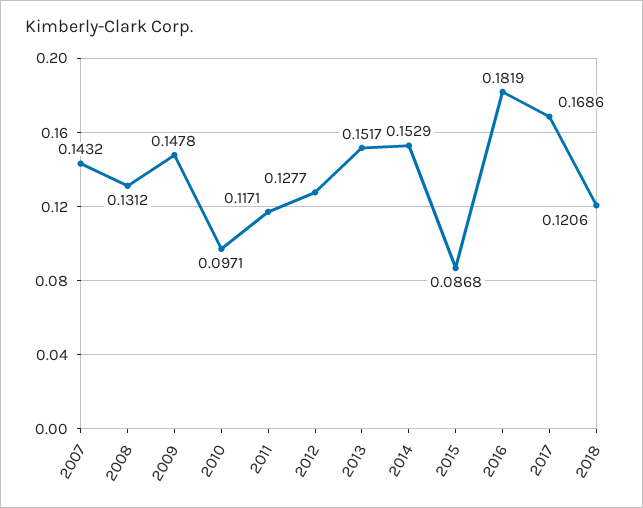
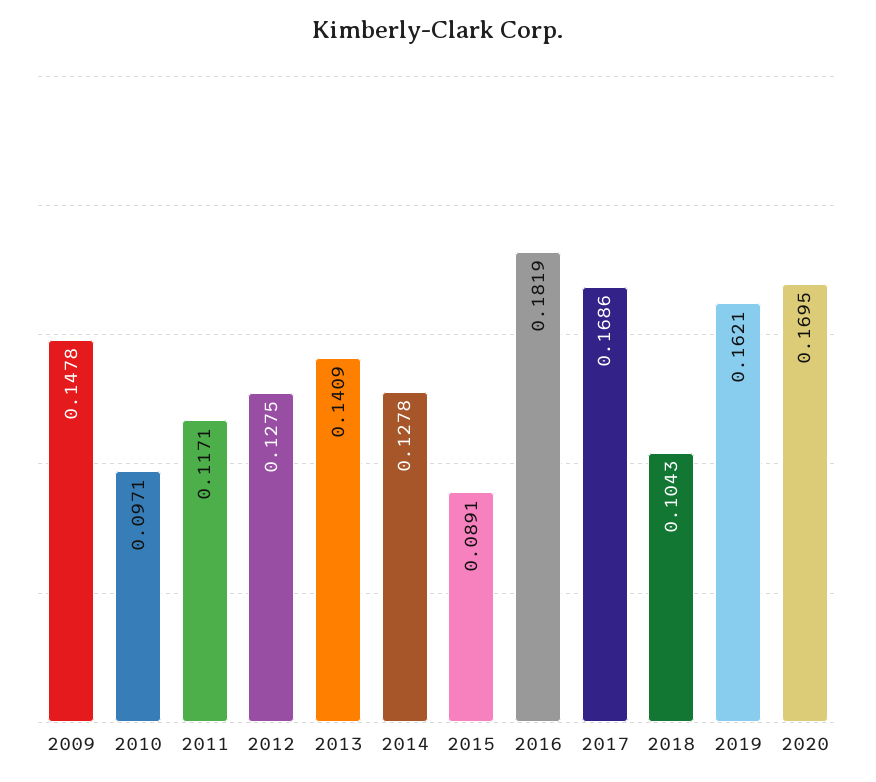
2007: 0.1432 -> none
2008: 0.1312 -> none
2012: 0.1277 -> 0.1275
2013: 0.1517 -> 0.1409
2014: 0.1529 -> 0.1278
2015: 0.0868 -> 0.0891
2018: 0.1206 -> 0.1043
2019: none -> 0.1621
2020: none -> 0.1695

